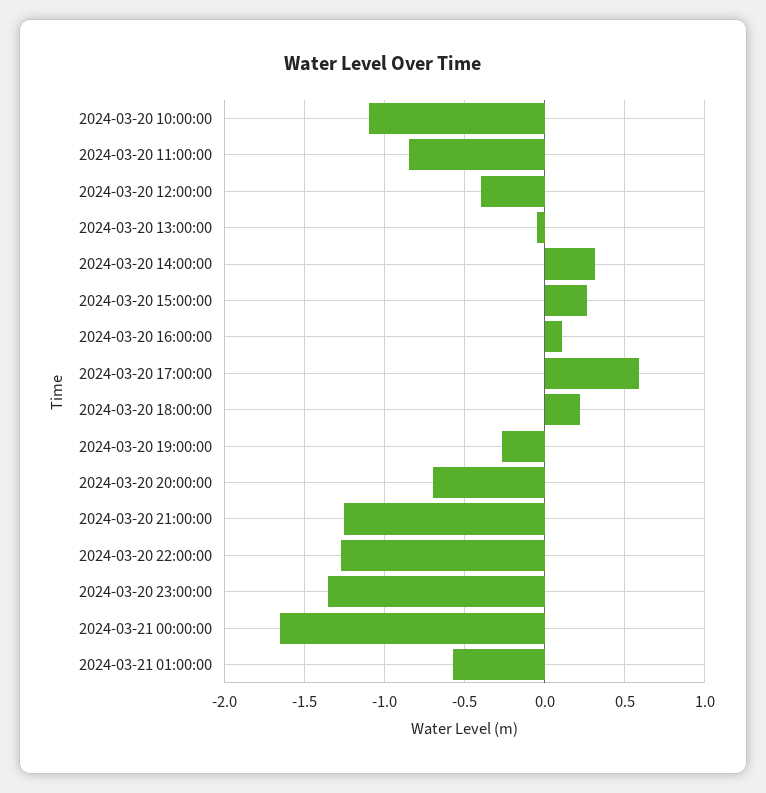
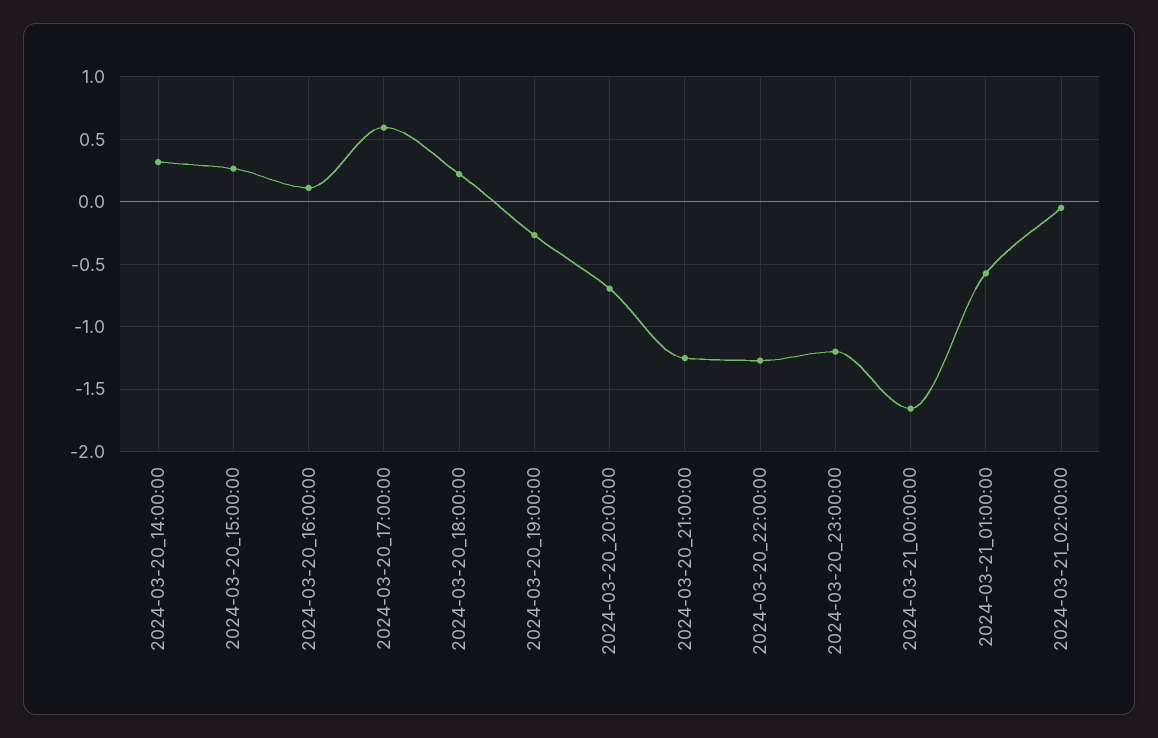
2024-03-20 10:00:00: -1.1 -> none
2024-03-20 11:00:00: -0.85 -> none
2024-03-20 12:00:00: -0.4 -> none
2024-03-20 13:00:00: -0.05 -> none
2024-03-20 23:00:00: -1.35 -> -1.2
2024-03-21_02:00:00: none -> -0.05

